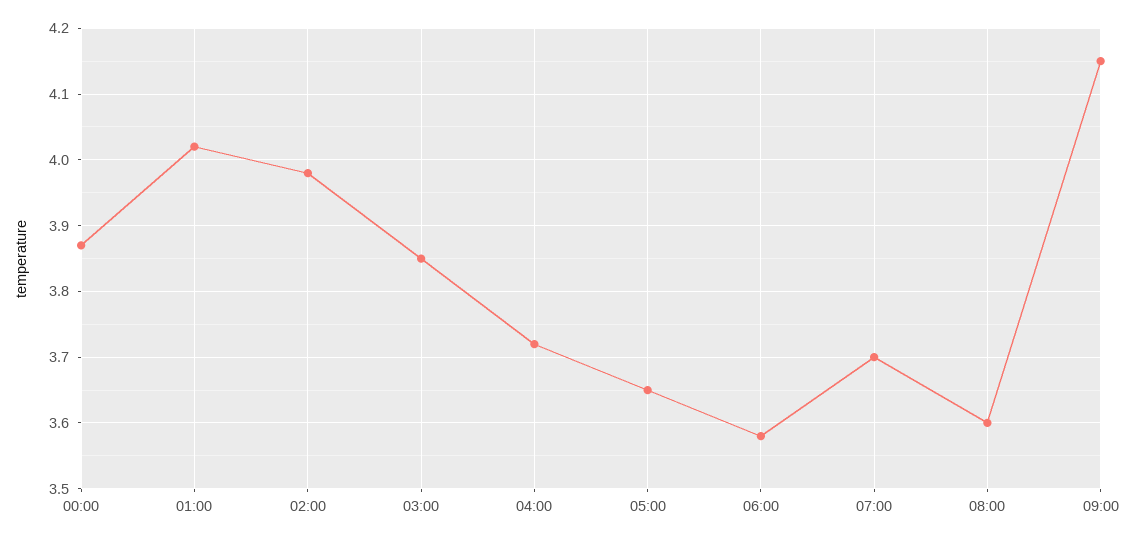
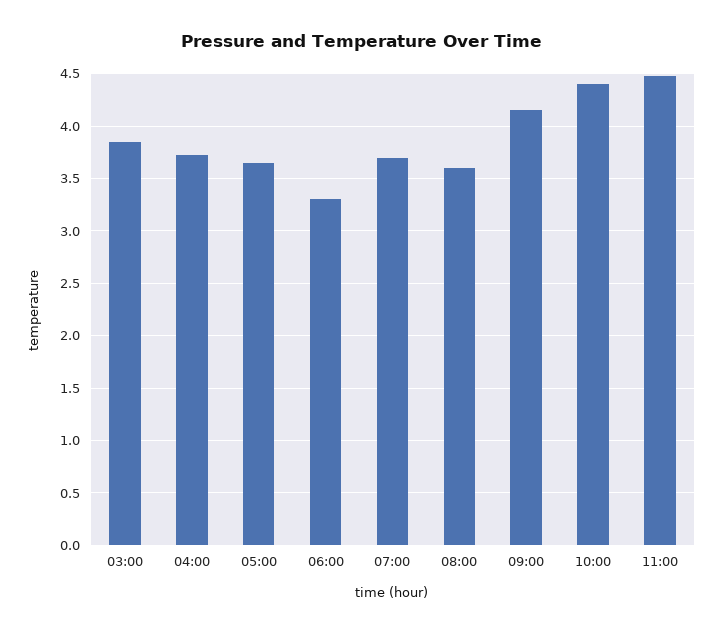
00:00: 3.87 -> none
01:00: 4.02 -> none
02:00: 3.98 -> none
06:00: 3.58 -> 3.3
10:00: none -> 4.4
11:00: none -> 4.5

